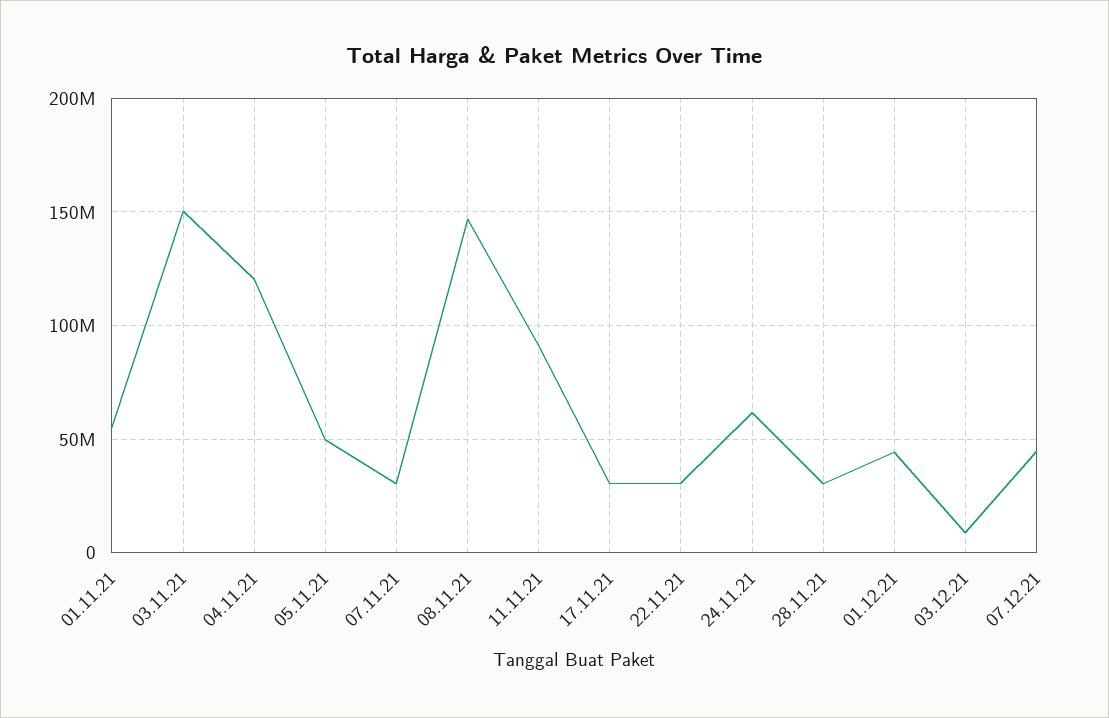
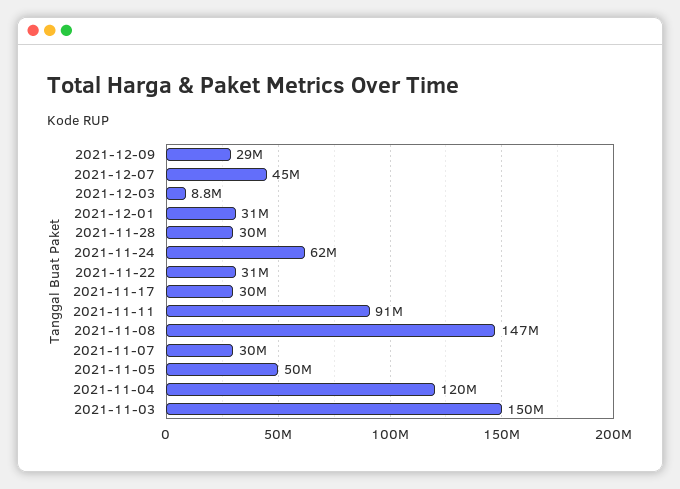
01.11.21: 55000000 -> none
01.12.21: 45000000 -> 31000000
2021-12-09: none -> 29000000

